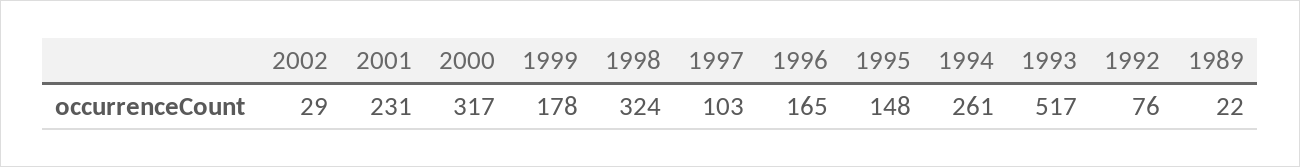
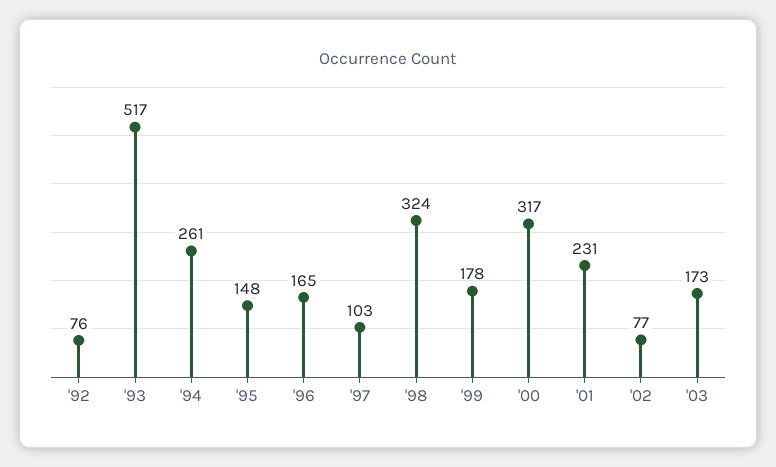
2002: 29 -> 77
1989: 22 -> none
'03: none -> 173

